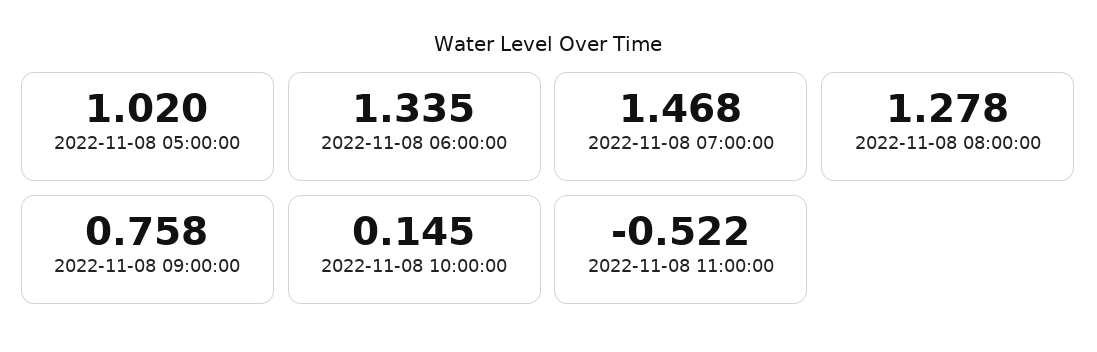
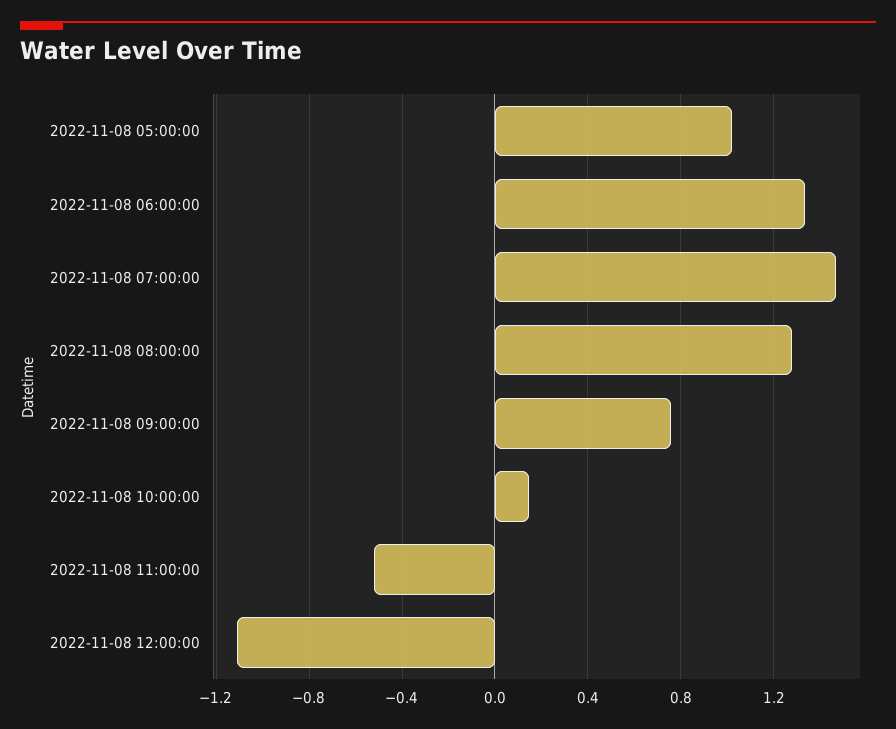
2022-11-08 12:00:00: none -> -1.1

